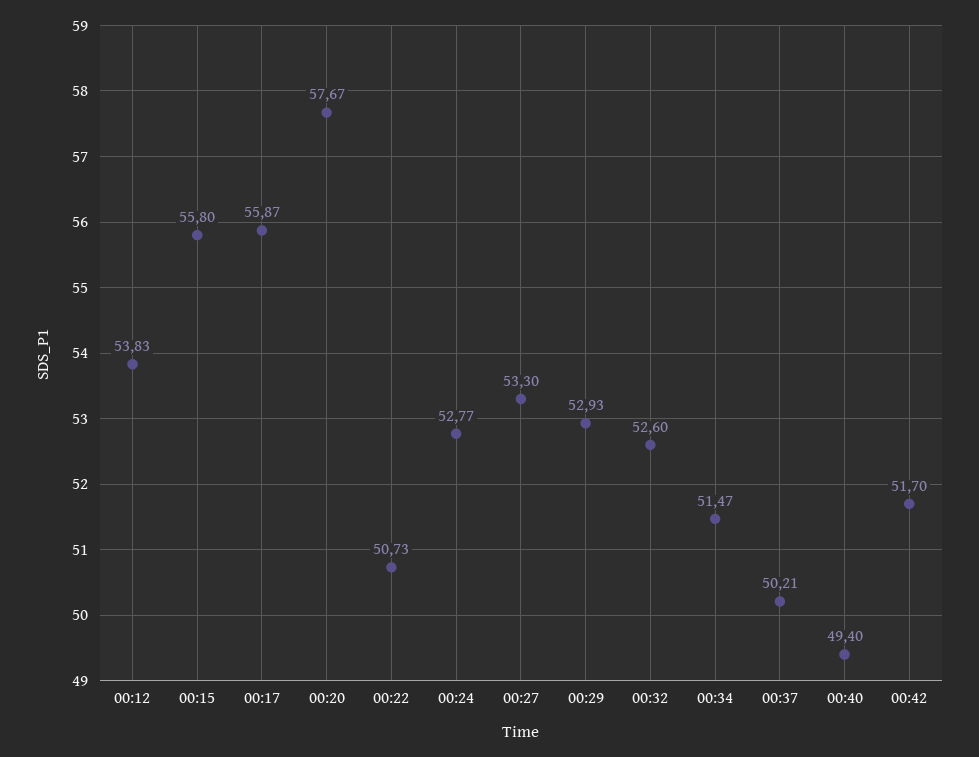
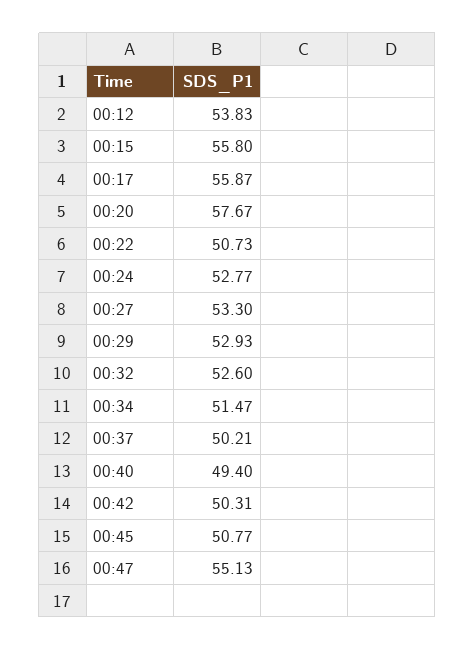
00:42: 51.7 -> 50.31
00:45: none -> 50.77
00:47: none -> 55.13

